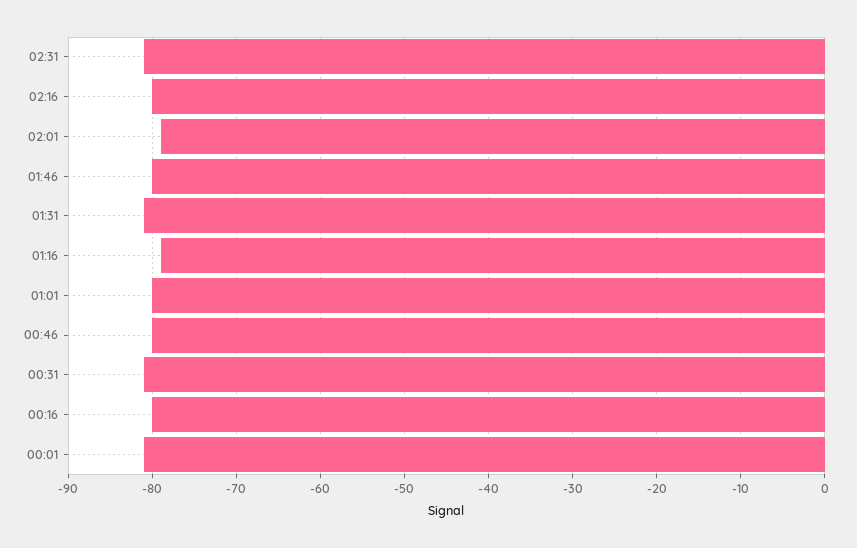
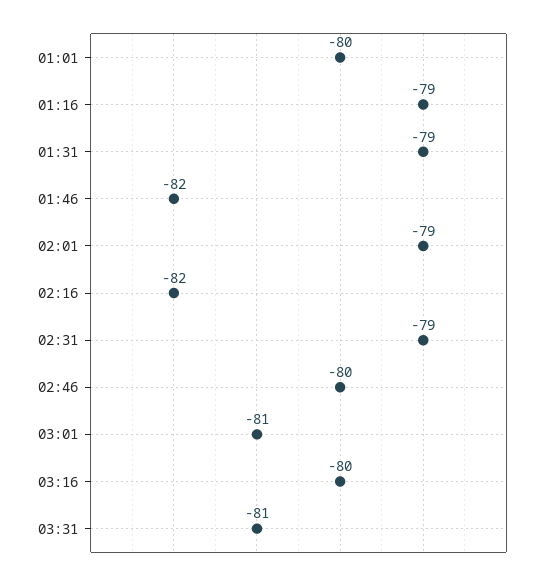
02:31: -81 -> -79
02:16: -80 -> -82
01:46: -80 -> -82
01:31: -81 -> -79
00:46: -80 -> none
00:31: -81 -> none
00:16: -80 -> none
00:01: -81 -> none
02:46: none -> -80
03:01: none -> -81
03:16: none -> -80
03:31: none -> -81

